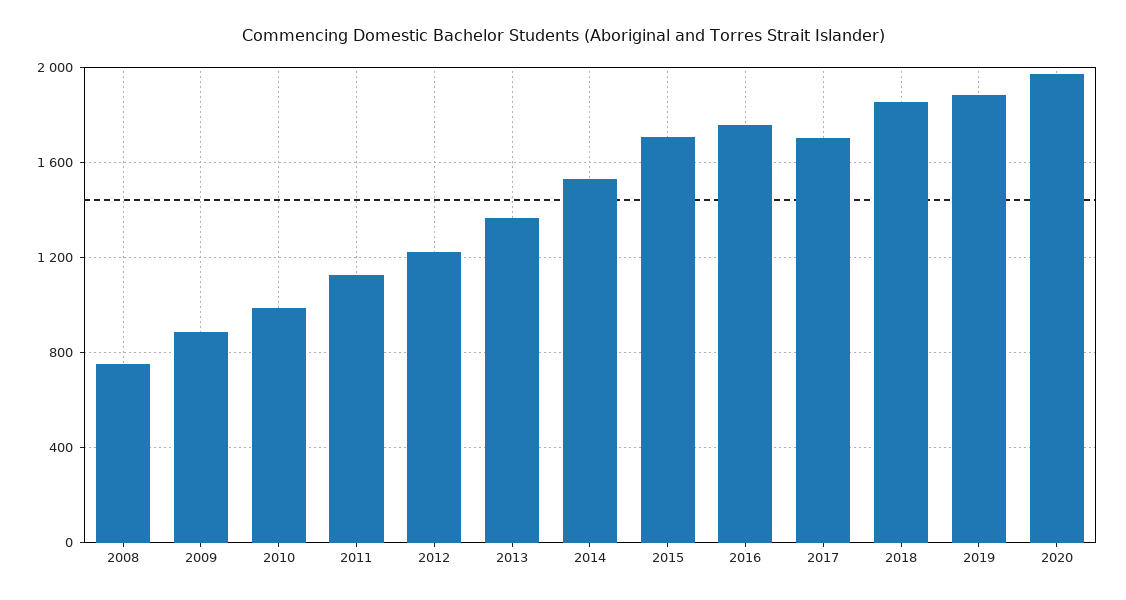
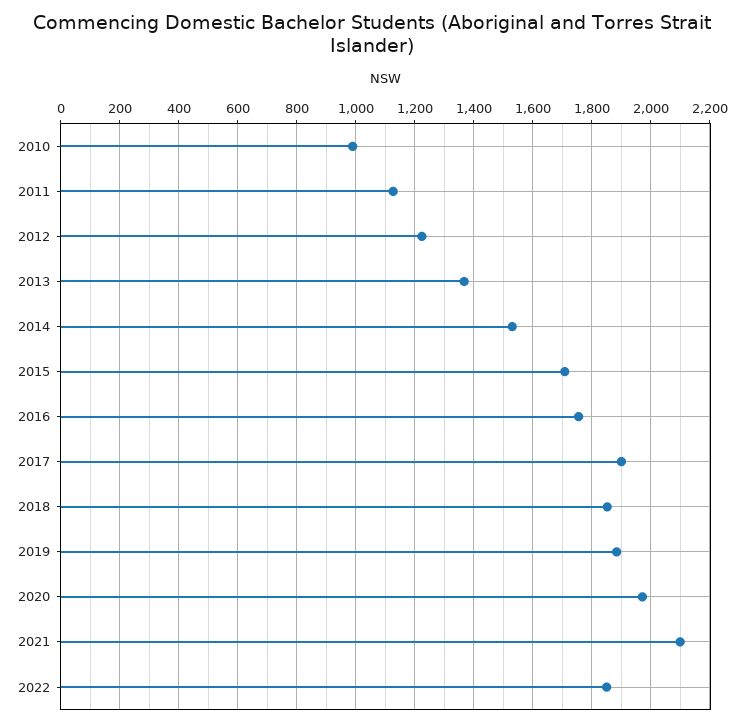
2008: 750 -> none
2009: 900 -> none
2017: 1700 -> 1900
2021: none -> 2100
2022: none -> 1850

